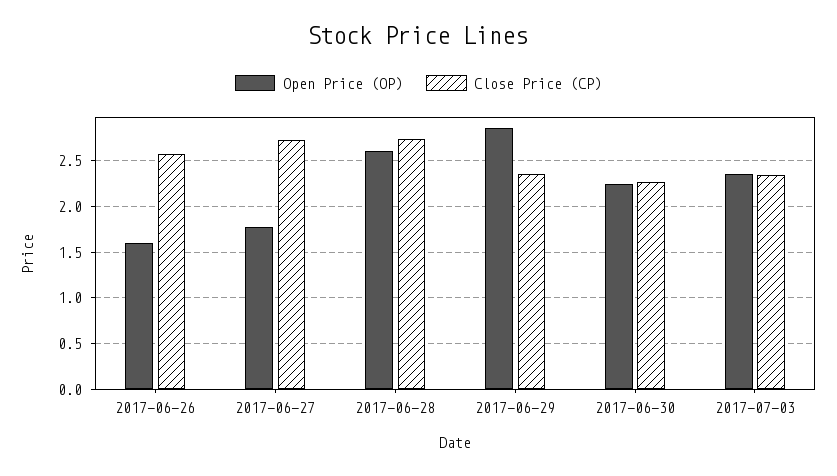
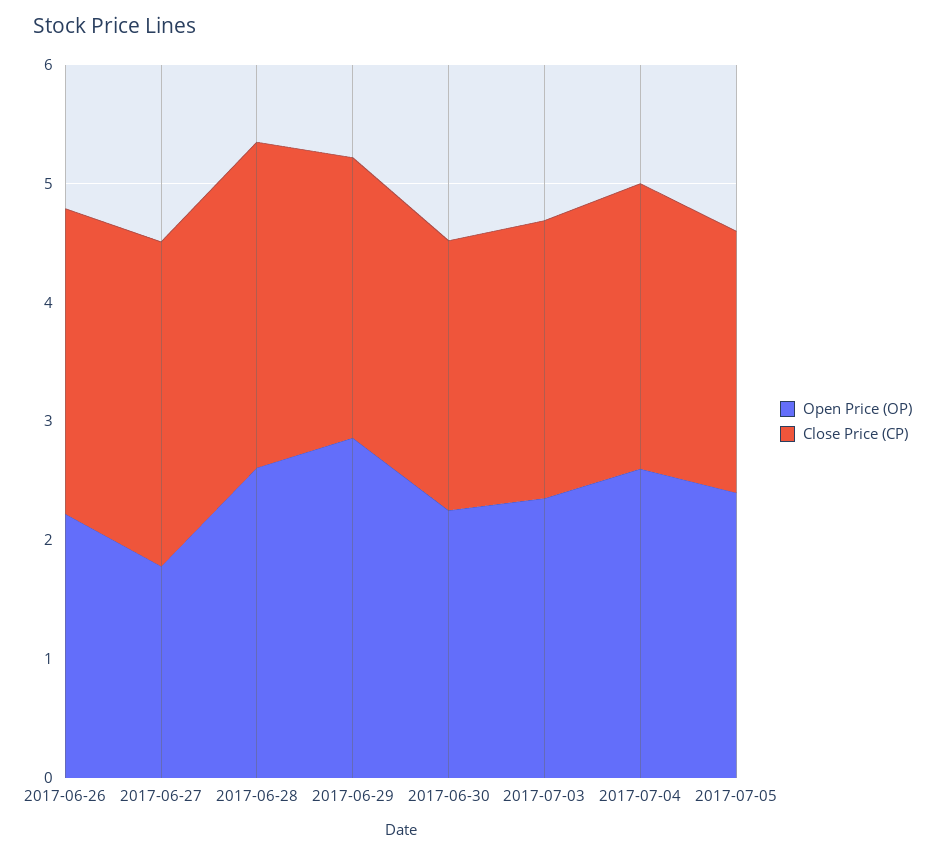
Open Price (OP), 2017-06-26: 1.6 -> 2.2
Open Price (OP), 2017-07-04: none -> 2.6
Close Price (CP), 2017-07-04: none -> 2.4
Open Price (OP), 2017-07-05: none -> 2.4
Close Price (CP), 2017-07-05: none -> 2.2

